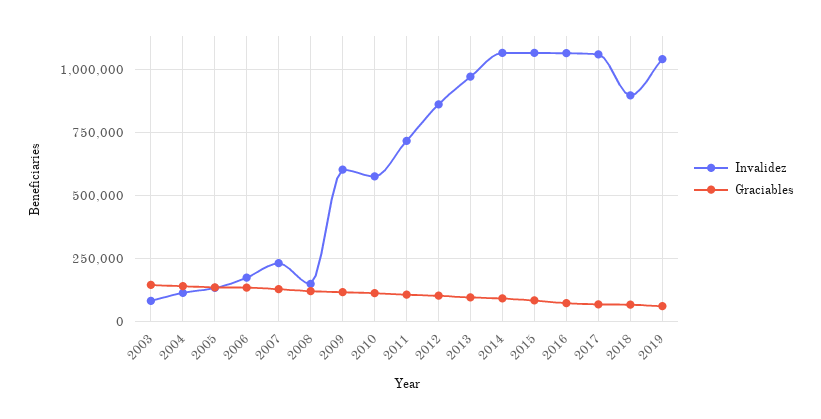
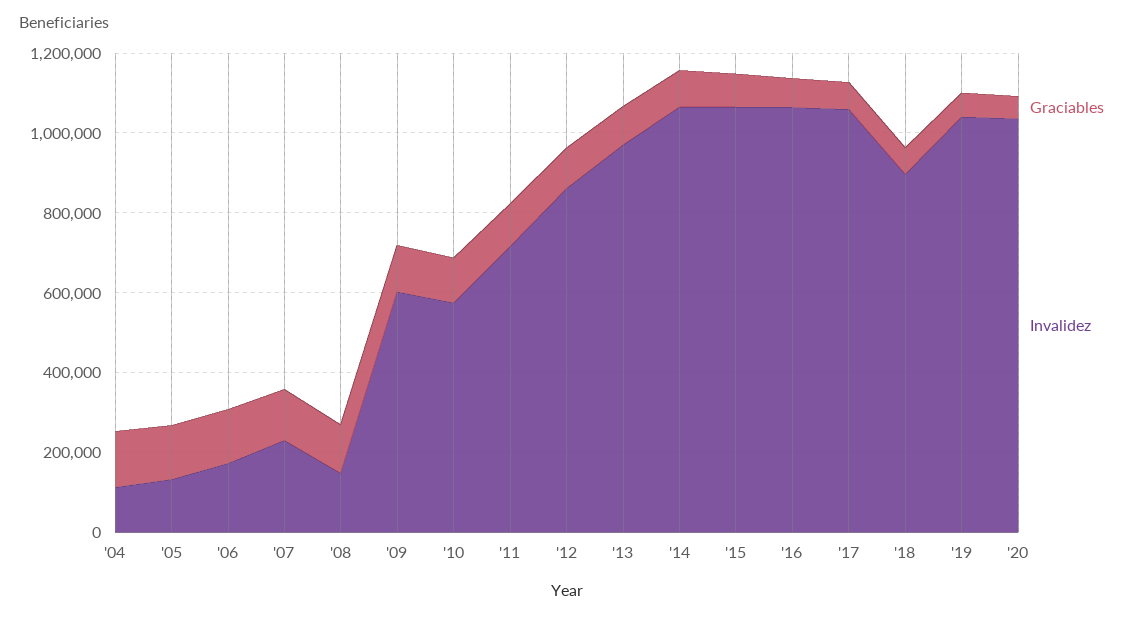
Invalidez, 2003: 75000 -> none
Graciables, 2003: 150000 -> none
Graciables, '20: none -> 50000
Invalidez, '20: none -> 1050000

